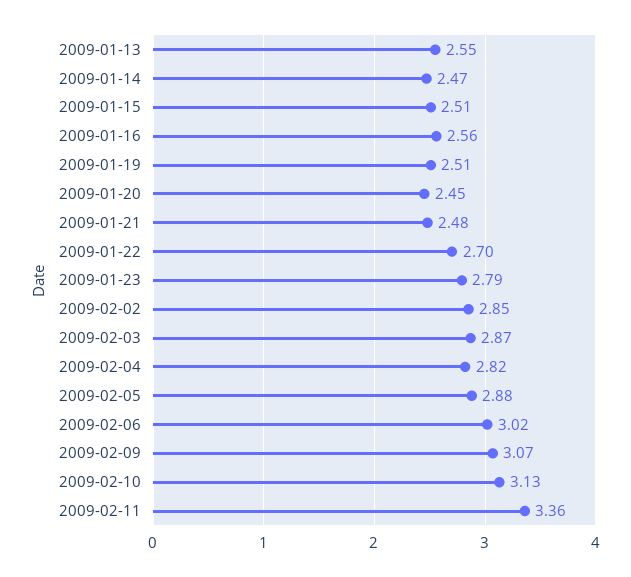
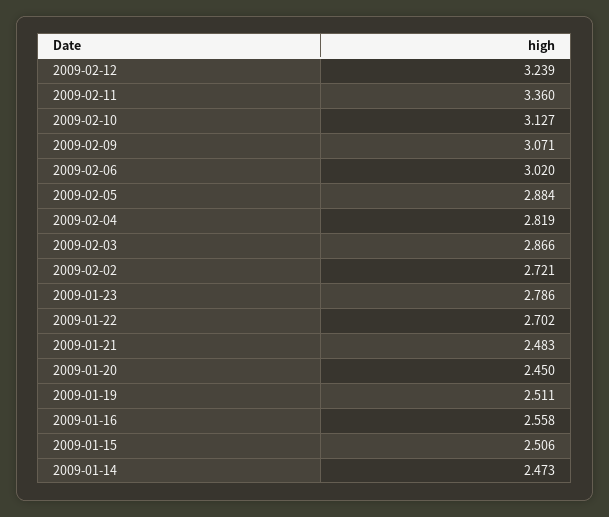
2009-01-13: 2.55 -> none
2009-02-02: 2.85 -> 2.721
2009-02-12: none -> 3.239

